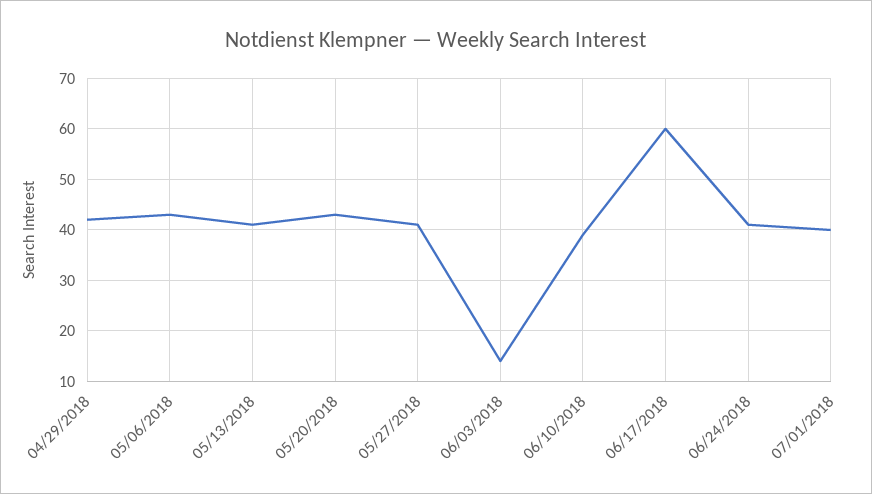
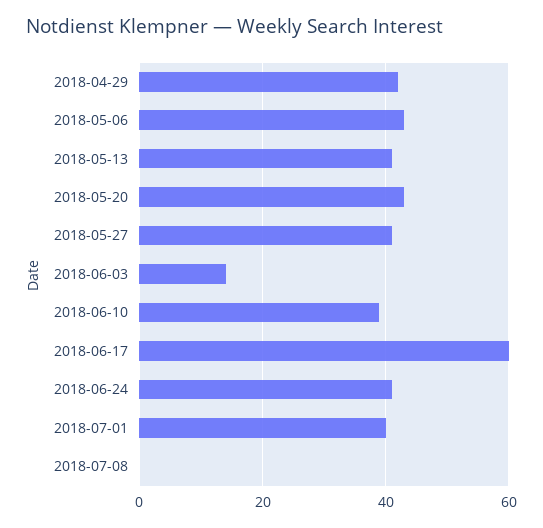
2018-07-08: none -> 0

